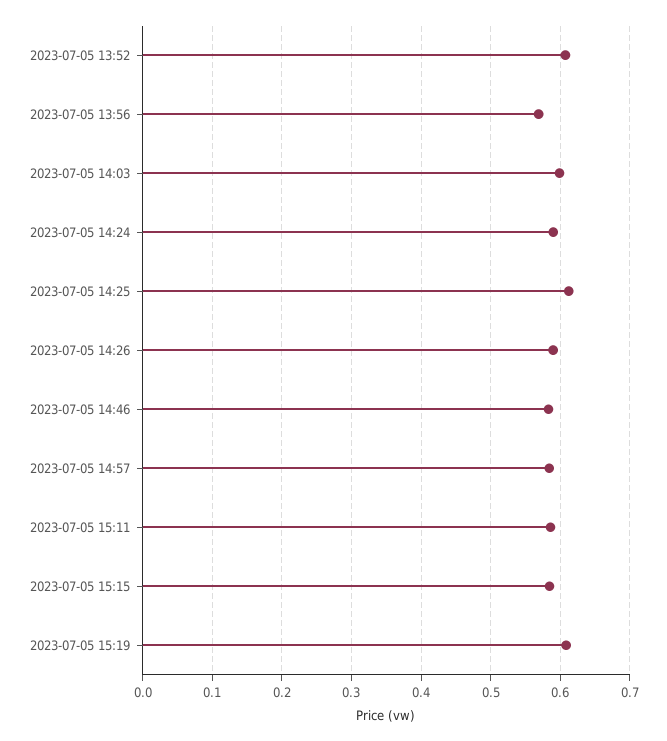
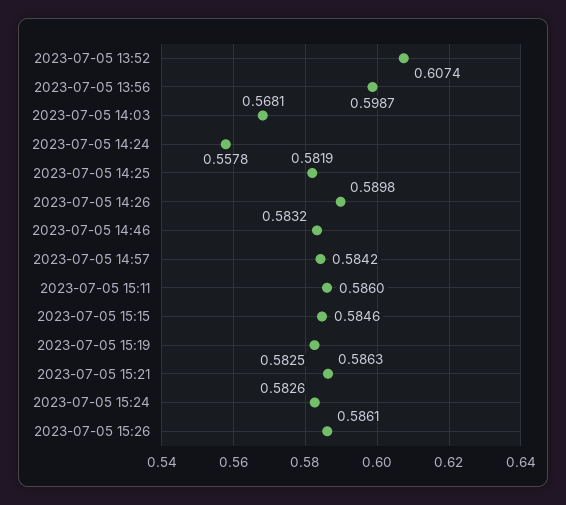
2023-07-05 13:56: 0.57 -> 0.5987
2023-07-05 14:03: 0.6 -> 0.5681
2023-07-05 14:24: 0.59 -> 0.5578
2023-07-05 14:25: 0.61 -> 0.5819
2023-07-05 15:19: 0.61 -> 0.5825
2023-07-05 15:21: none -> 0.5863
2023-07-05 15:24: none -> 0.5826
2023-07-05 15:26: none -> 0.5861

